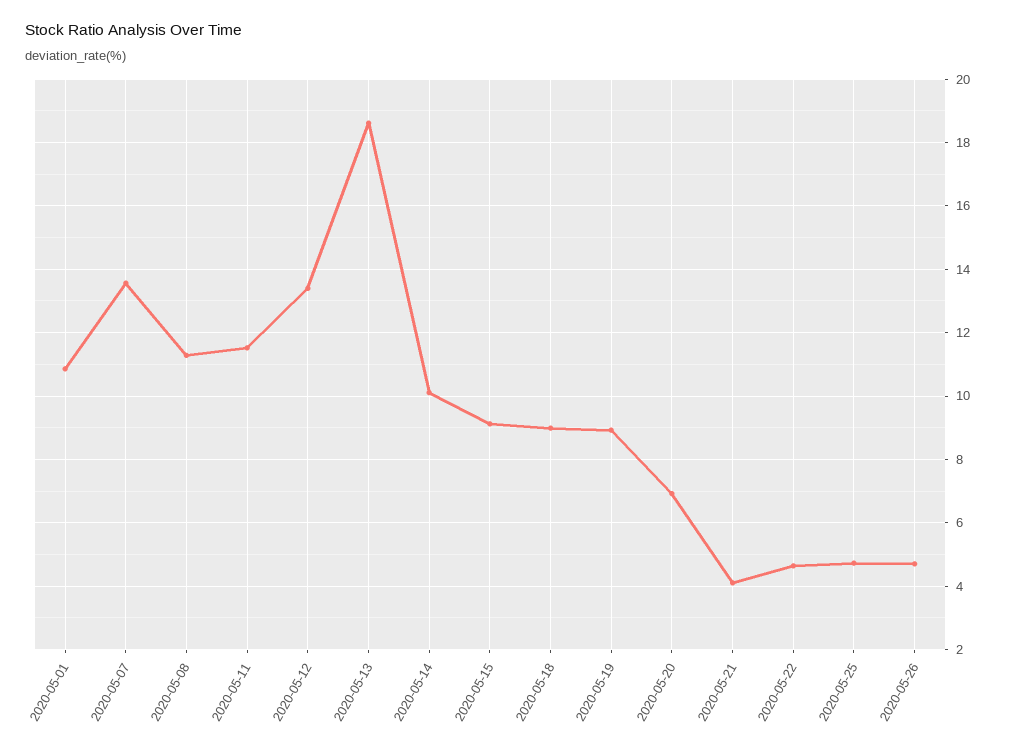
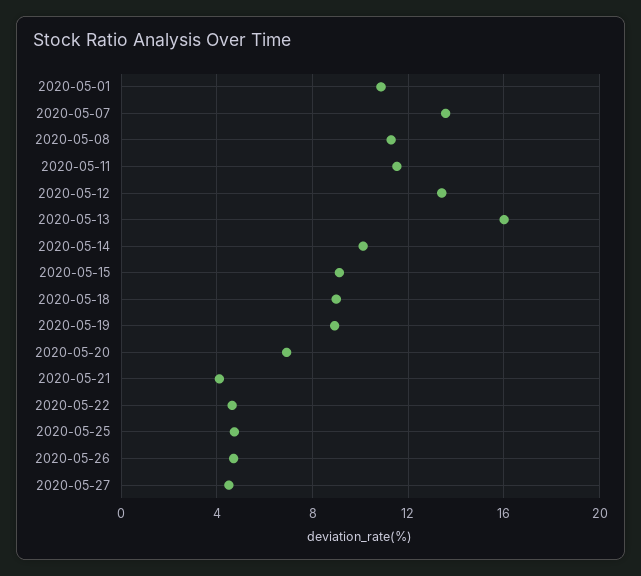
2020-05-13: 18.6 -> 16
2020-05-27: none -> 4.5

